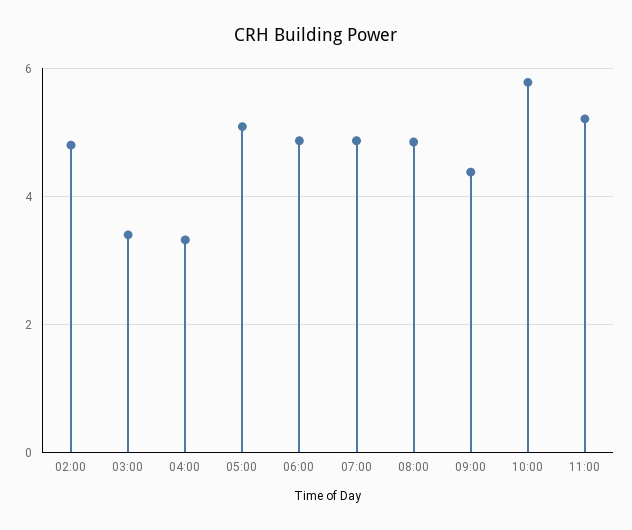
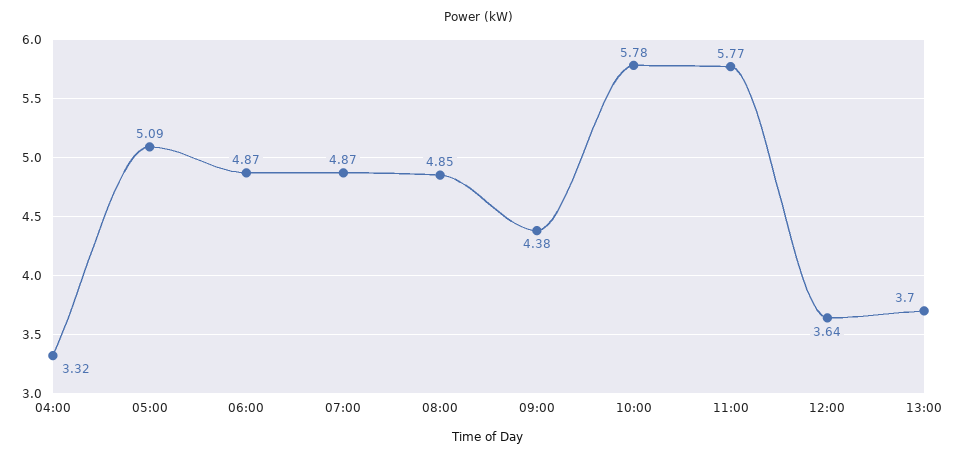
02:00: 4.8 -> none
03:00: 3.4 -> none
11:00: 5.2 -> 5.77
12:00: none -> 3.64
13:00: none -> 3.7

